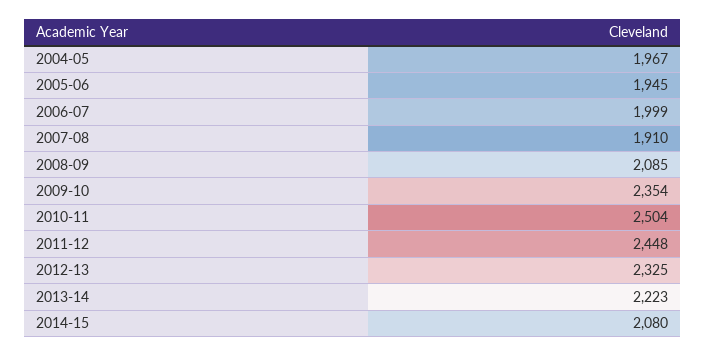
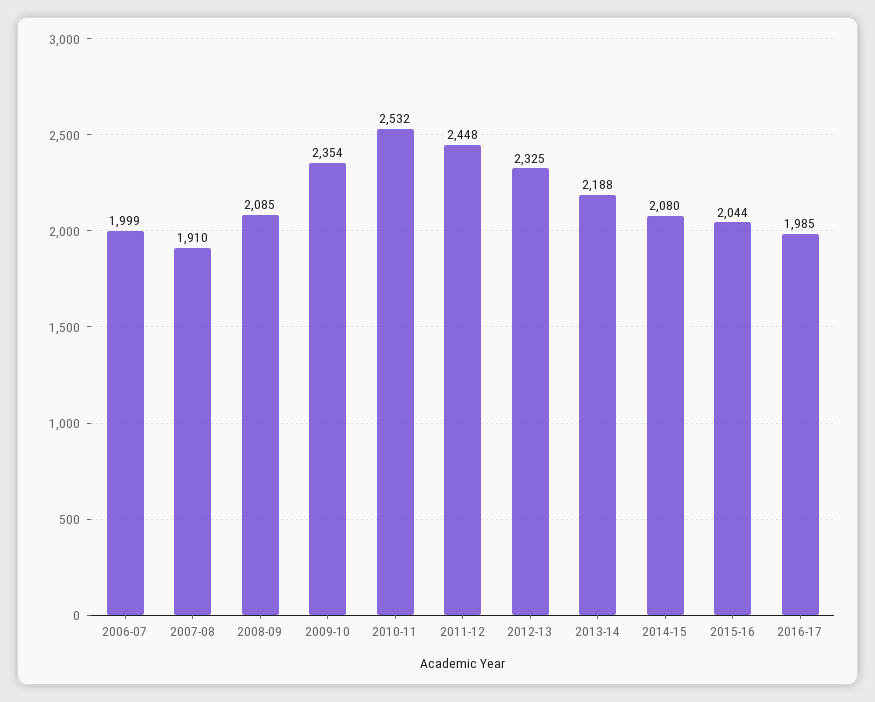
2004-05: 1967 -> none
2005-06: 1945 -> none
2010-11: 2504 -> 2532
2013-14: 2223 -> 2188
2015-16: none -> 2044
2016-17: none -> 1985

